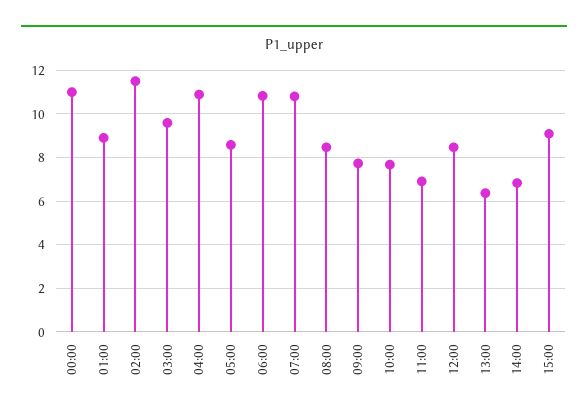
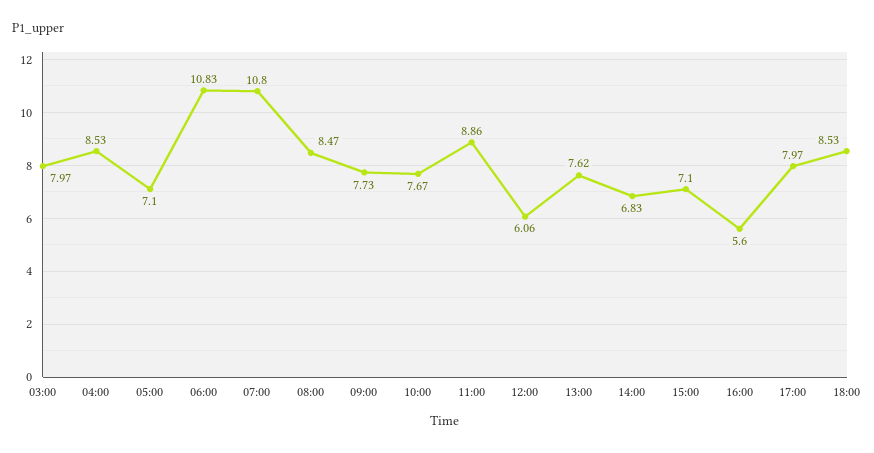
00:00: 11 -> none
01:00: 9 -> none
02:00: 11.5 -> none
03:00: 9.5 -> 7.97
04:00: 11 -> 8.53
05:00: 8.5 -> 7.1
11:00: 7 -> 8.86
12:00: 8.5 -> 6.06
13:00: 6.5 -> 7.62
15:00: 9 -> 7.1
16:00: none -> 5.6
17:00: none -> 7.97
18:00: none -> 8.53

